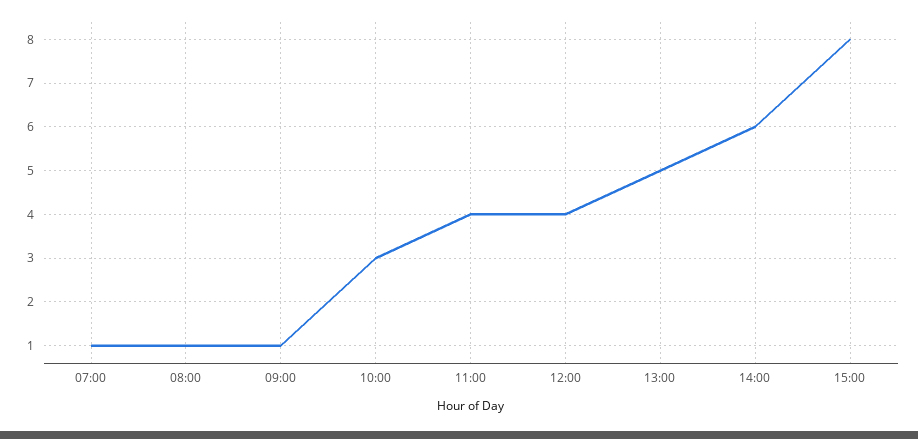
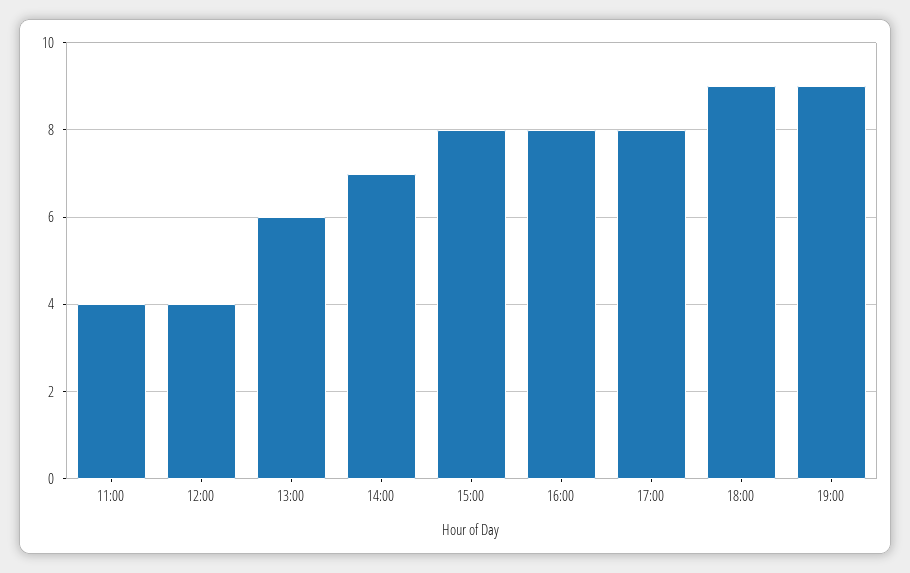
07:00: 1 -> none
08:00: 1 -> none
09:00: 1 -> none
10:00: 3 -> none
13:00: 5 -> 6
14:00: 6 -> 7
16:00: none -> 8
17:00: none -> 8
18:00: none -> 9
19:00: none -> 9

